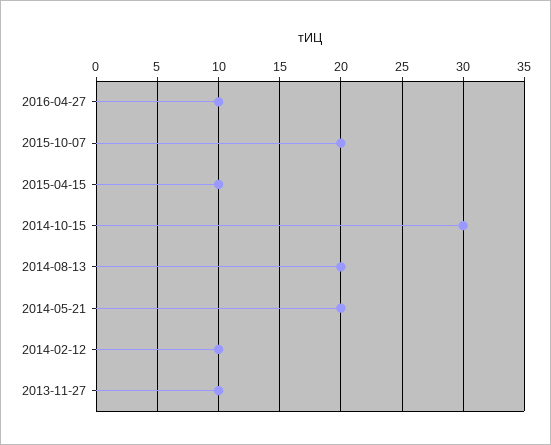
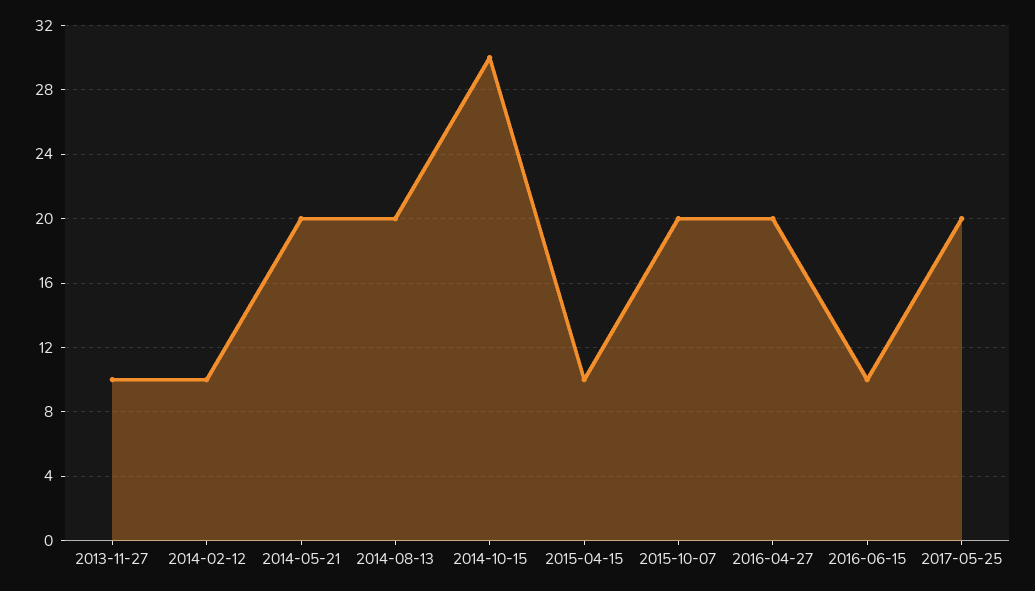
2016-04-27: 10 -> 20
2016-06-15: none -> 10
2017-05-25: none -> 20

